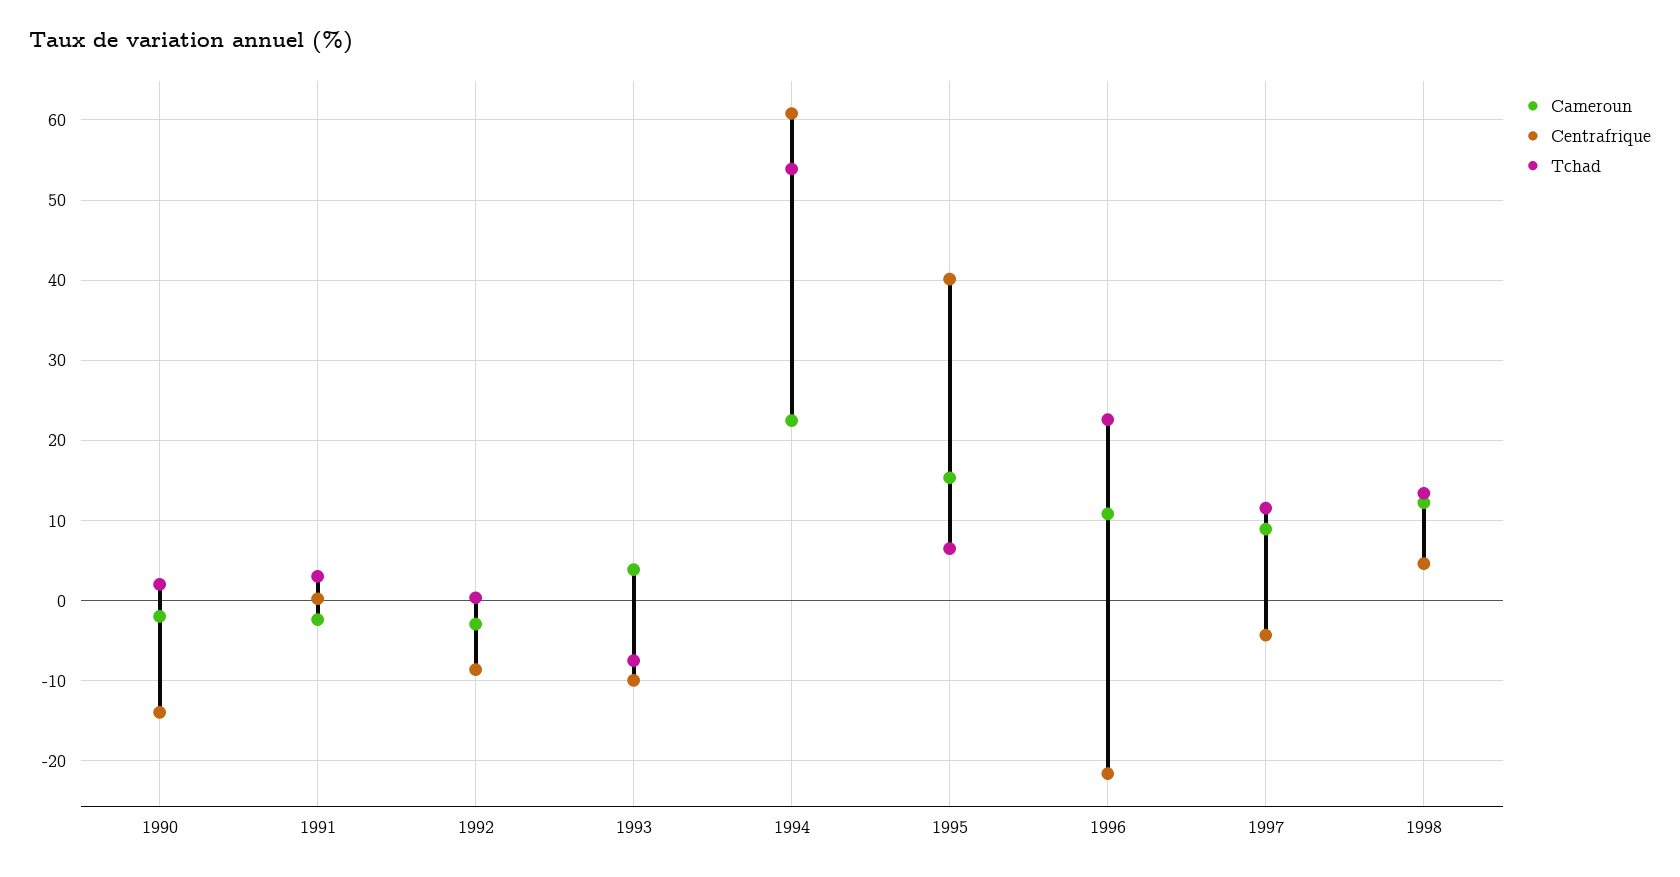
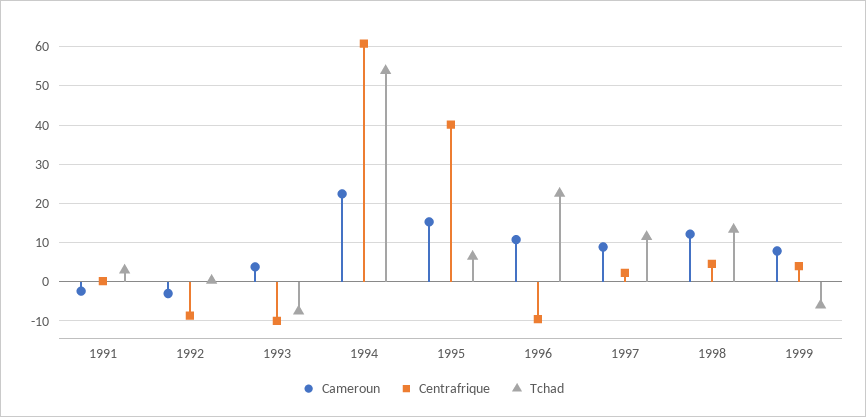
Cameroun, 1990: -2 -> none
Centrafrique, 1990: -14 -> none
Tchad, 1990: 2 -> none
Centrafrique, 1996: -22 -> -10
Centrafrique, 1997: -4 -> 2
Cameroun, 1999: none -> 8
Centrafrique, 1999: none -> 4
Tchad, 1999: none -> -6

